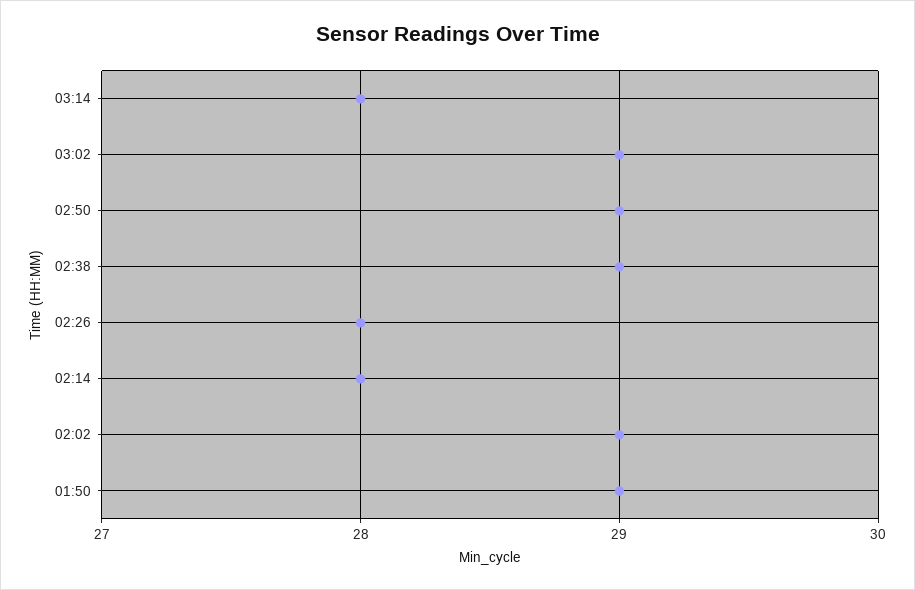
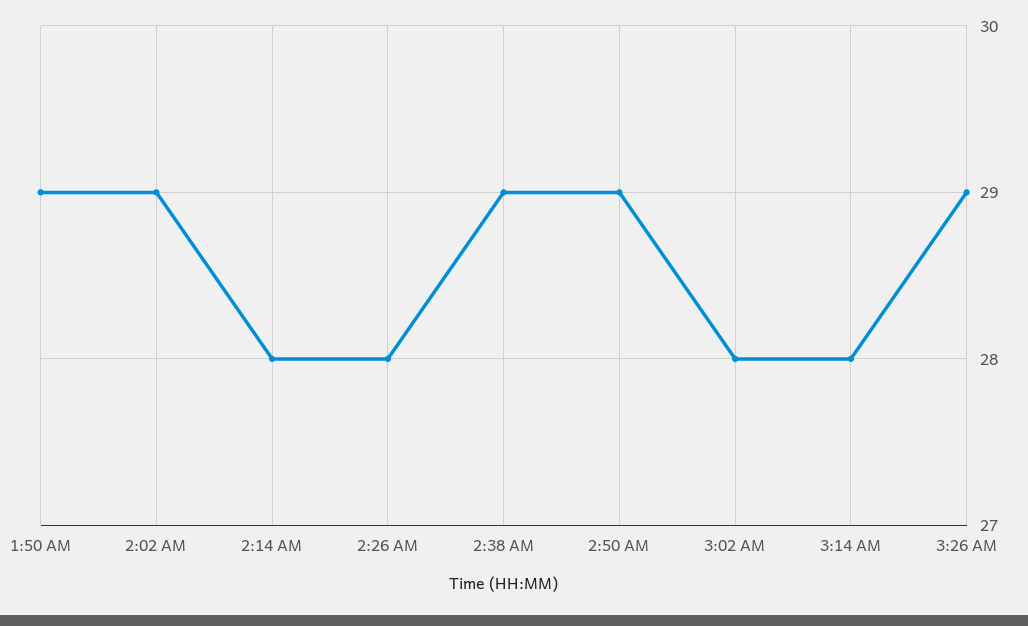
03:02: 29 -> 28
3:26 AM: none -> 29

